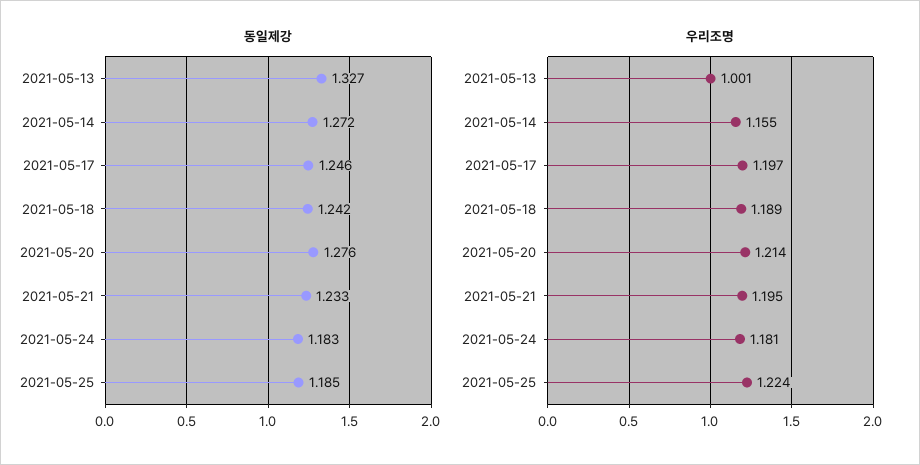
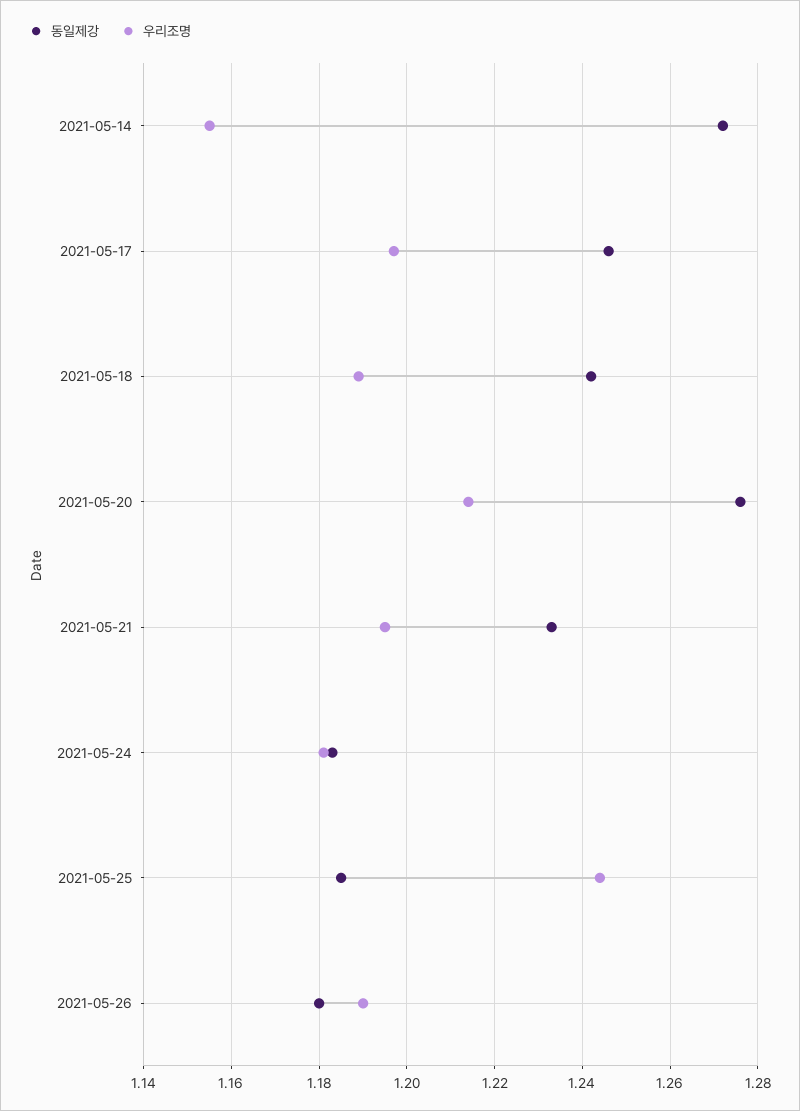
동일제강, 2021-05-13: 1.327 -> none
우리조명, 2021-05-13: 1.001 -> none
우리조명, 2021-05-25: 1.224 -> 1.245
동일제강, 2021-05-26: none -> 1.18
우리조명, 2021-05-26: none -> 1.19

